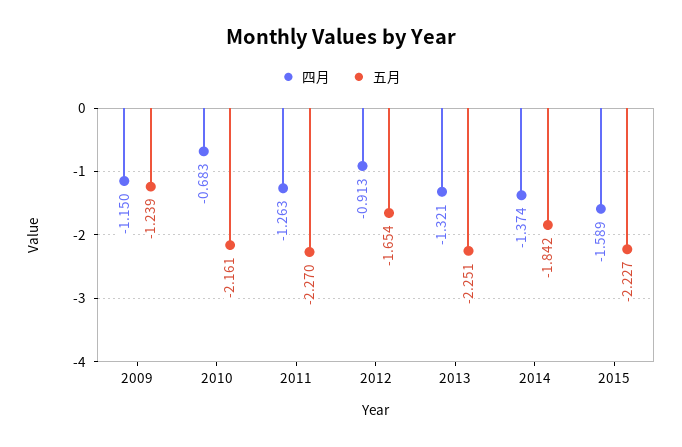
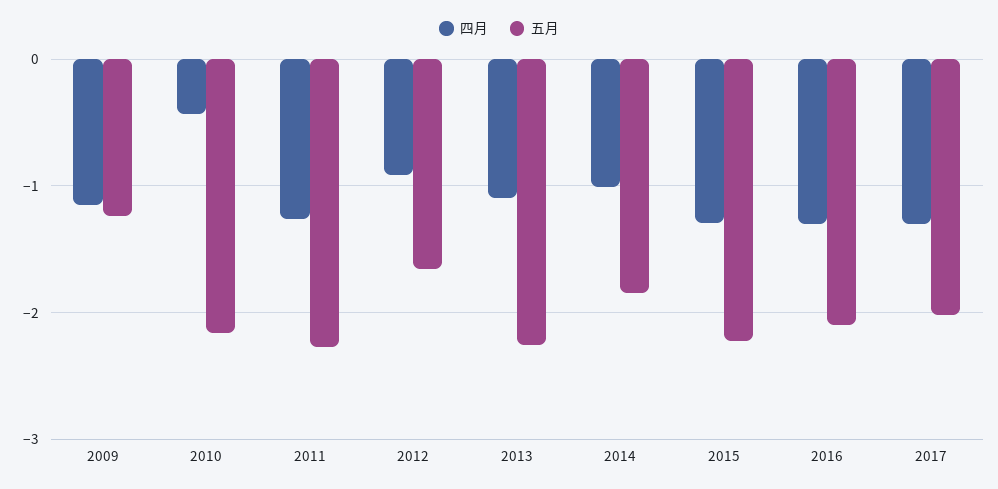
四月, 2010: -0.683 -> -0.4
四月, 2013: -1.321 -> -1.1
四月, 2014: -1.374 -> -1
四月, 2015: -1.589 -> -1.3
四月, 2016: none -> -1.3
五月, 2016: none -> -2.1
四月, 2017: none -> -1.3
五月, 2017: none -> -2

